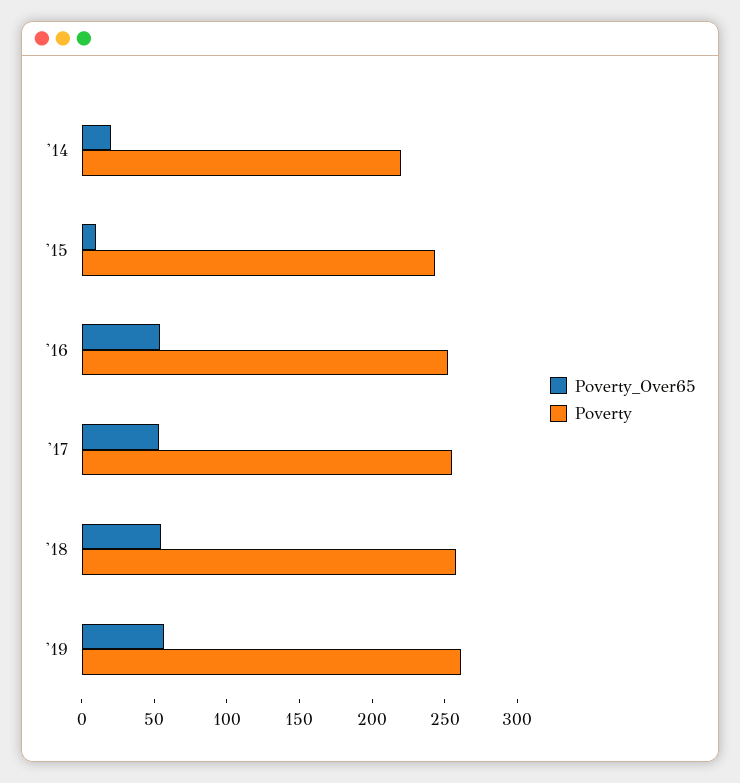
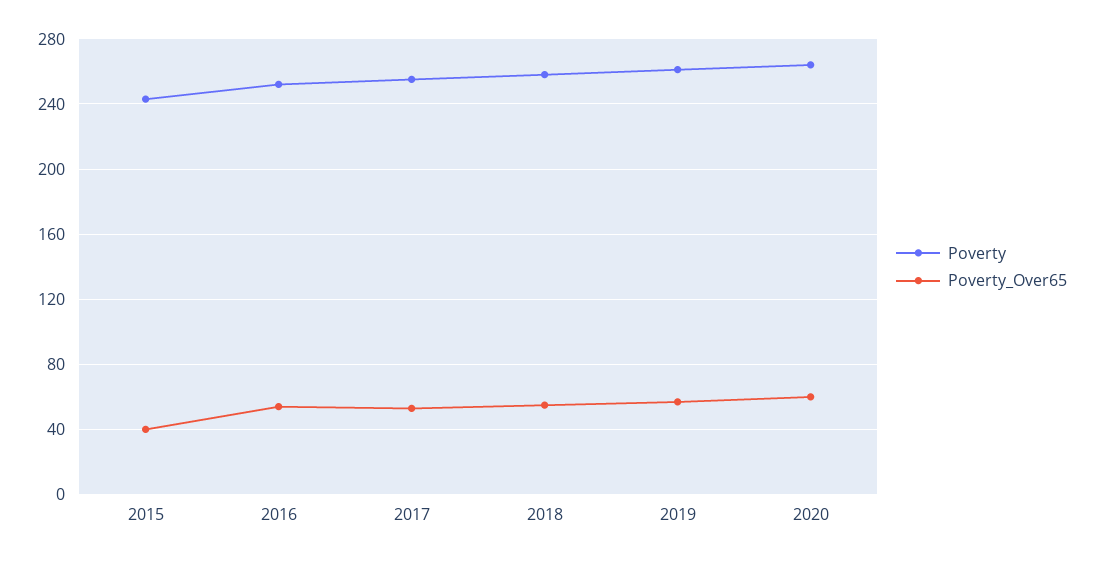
Poverty_Over65, '14: 20 -> none
Poverty, '14: 220 -> none
Poverty_Over65, '15: 10 -> 40
Poverty, 2020: none -> 265
Poverty_Over65, 2020: none -> 60

